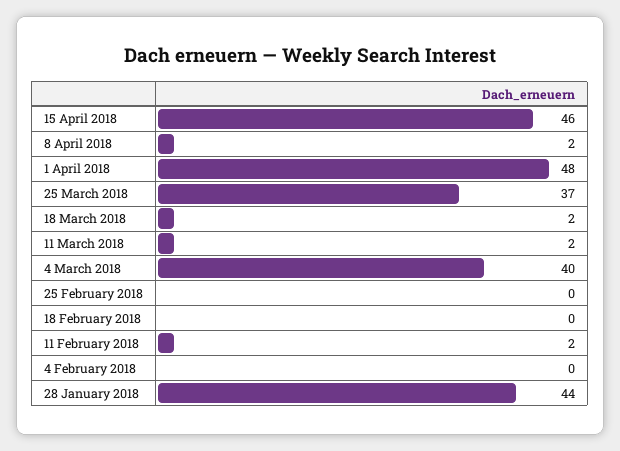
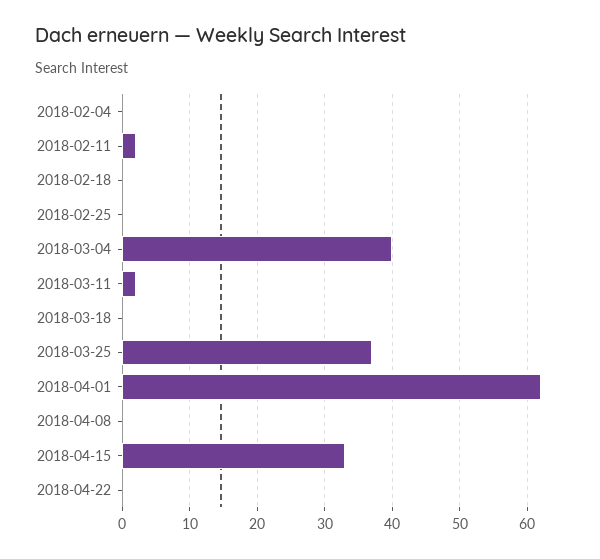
15 April 2018: 46 -> 33
8 April 2018: 2 -> 0
1 April 2018: 48 -> 62
18 March 2018: 2 -> 0
28 January 2018: 44 -> none
2018-04-22: none -> 0

